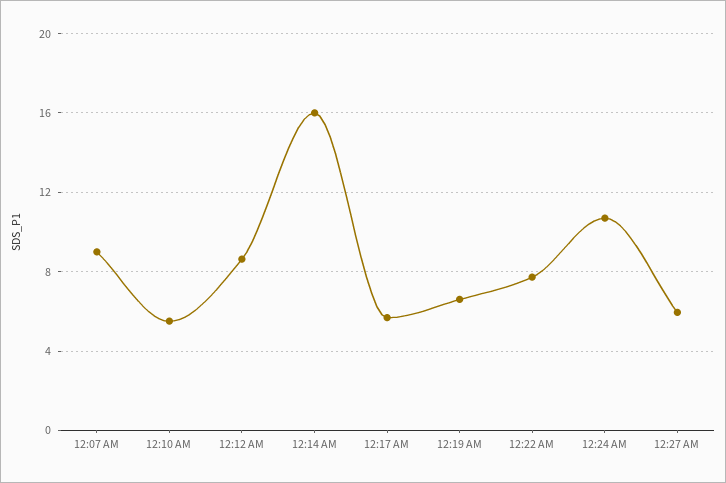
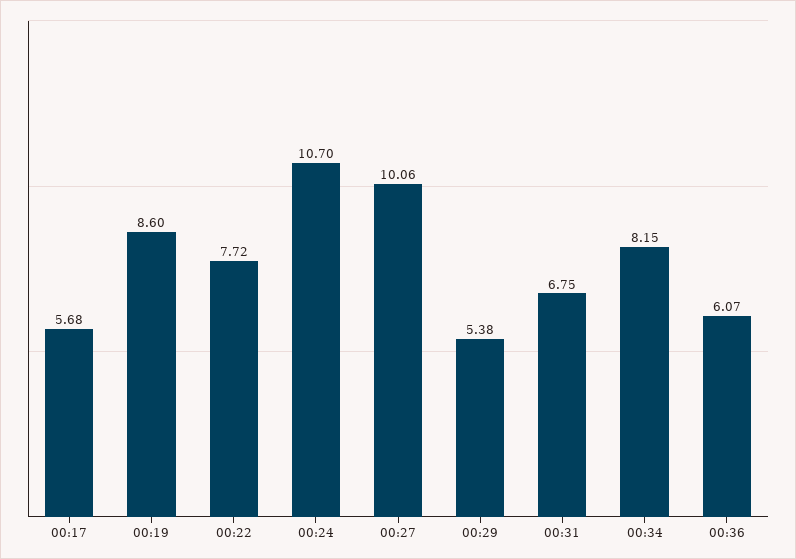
12:07 AM: 9 -> none
12:10 AM: 5.5 -> none
12:12 AM: 8.5 -> none
12:14 AM: 16 -> none
12:19 AM: 6.5 -> 8.6
12:27 AM: 6 -> 10.06
00:29: none -> 5.38
00:31: none -> 6.75
00:34: none -> 8.15
00:36: none -> 6.07

